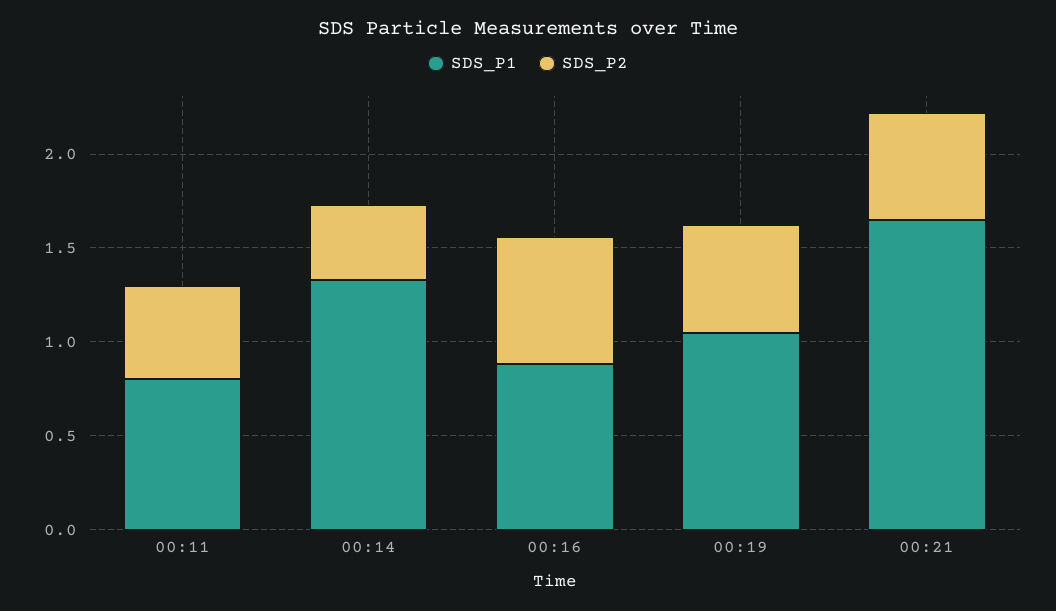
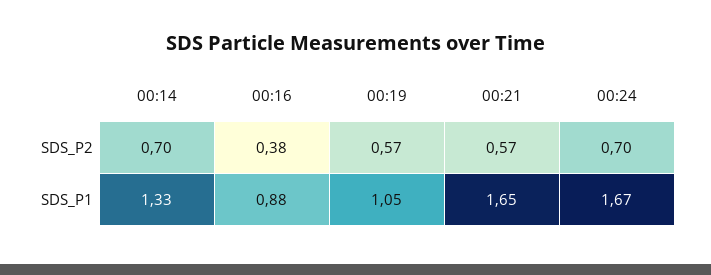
SDS_P1, 00:11: 0.8 -> none
SDS_P2, 00:11: 0.5 -> none
SDS_P2, 00:14: 0.4 -> 0.7
SDS_P2, 00:16: 0.7 -> 0.38
SDS_P2, 00:24: none -> 0.7
SDS_P1, 00:24: none -> 1.67

